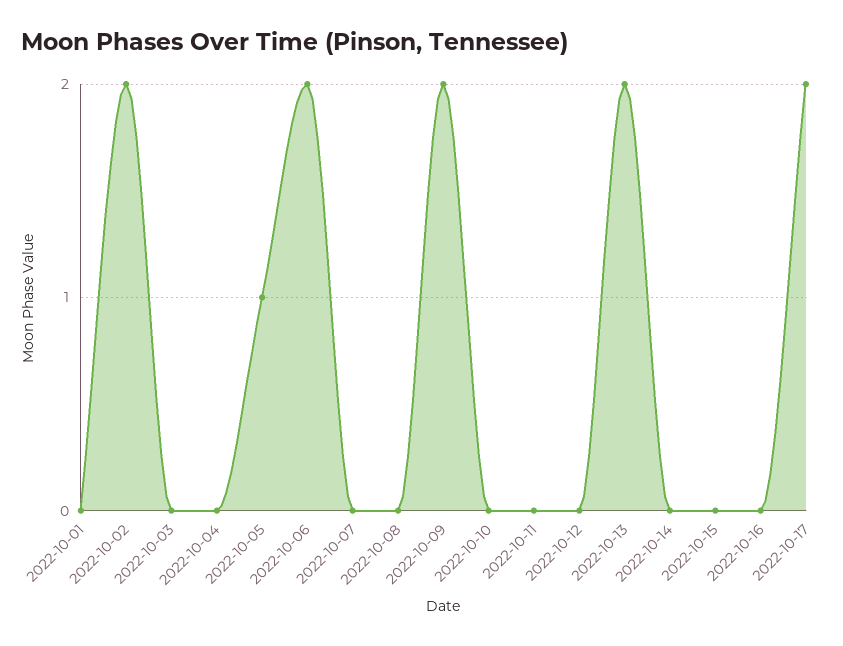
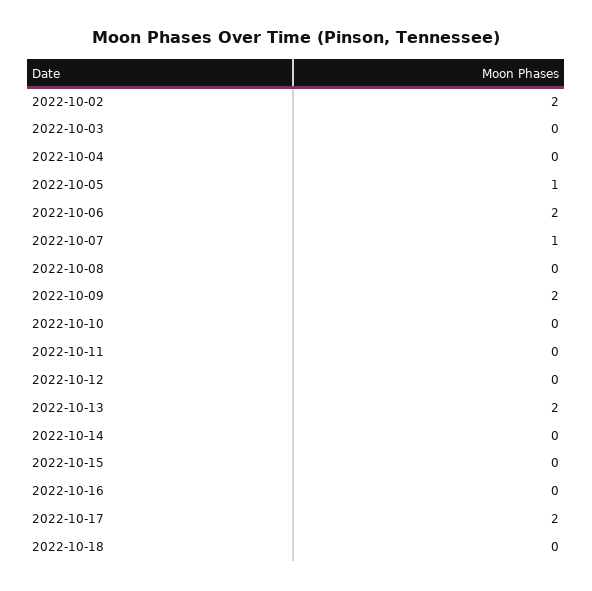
2022-10-01: 0 -> none
2022-10-07: 0 -> 1
2022-10-18: none -> 0

